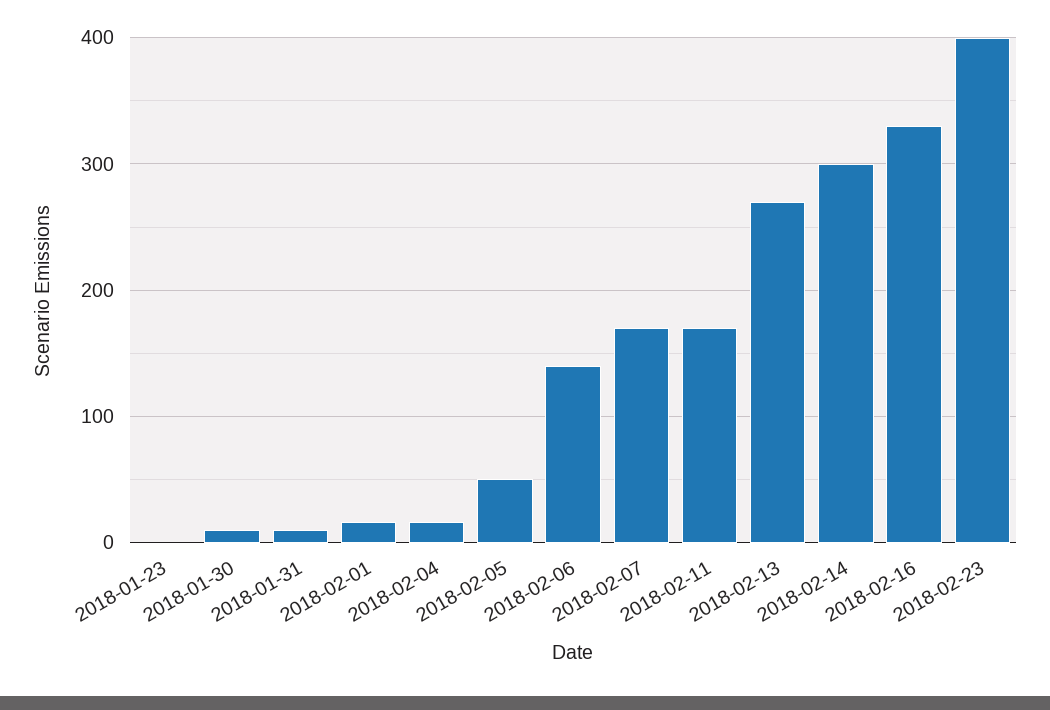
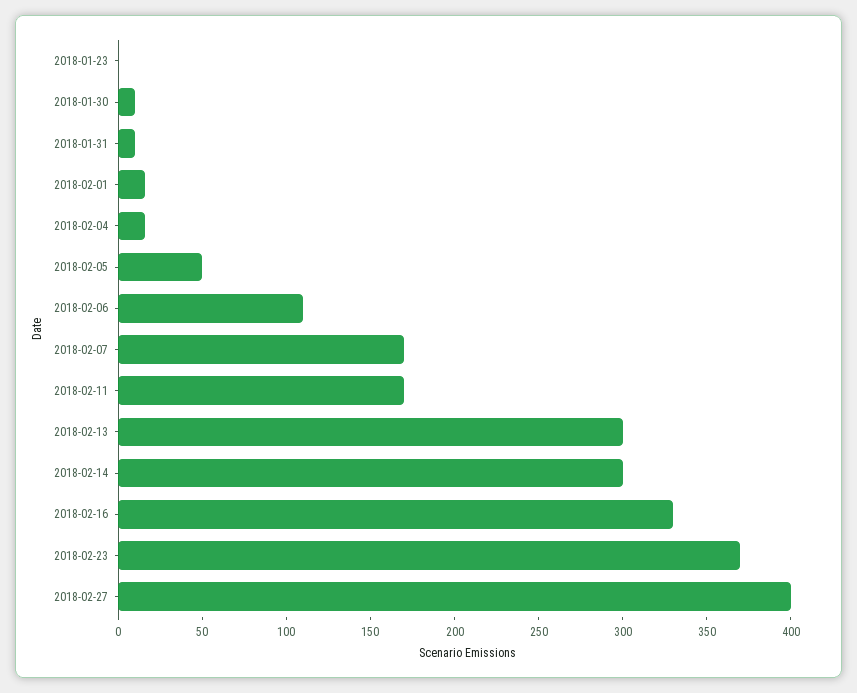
2018-02-06: 140 -> 110
2018-02-13: 270 -> 300
2018-02-23: 400 -> 370
2018-02-27: none -> 400

